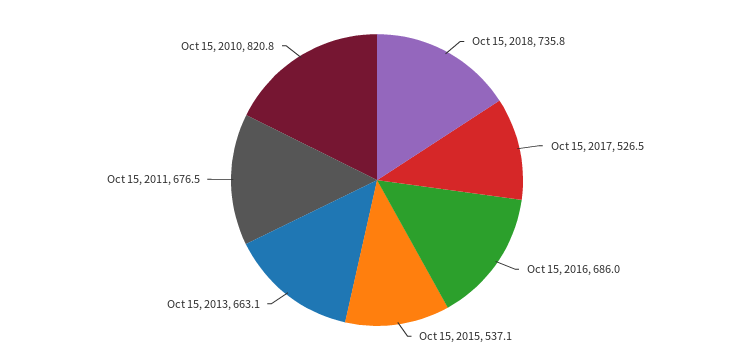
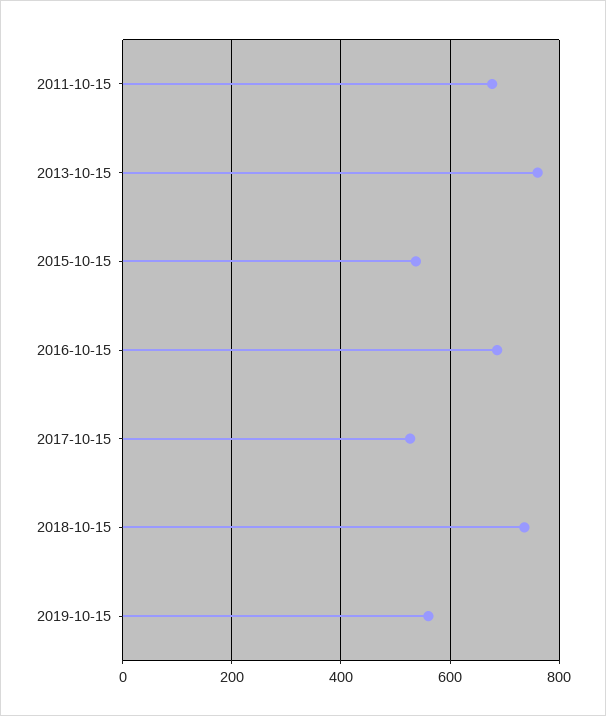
Oct 15, 2013: 663.1 -> 760
Oct 15, 2010: 820.8 -> none
2019-10-15: none -> 560

